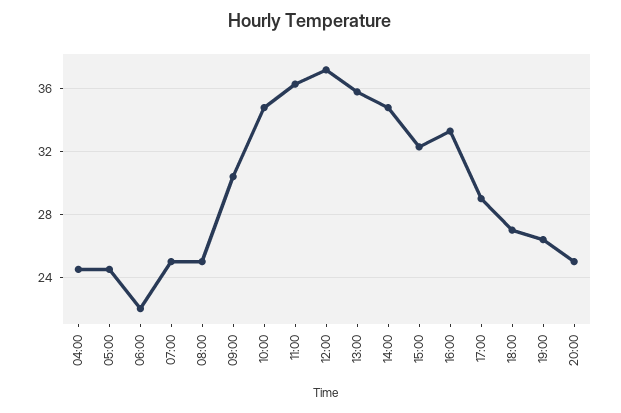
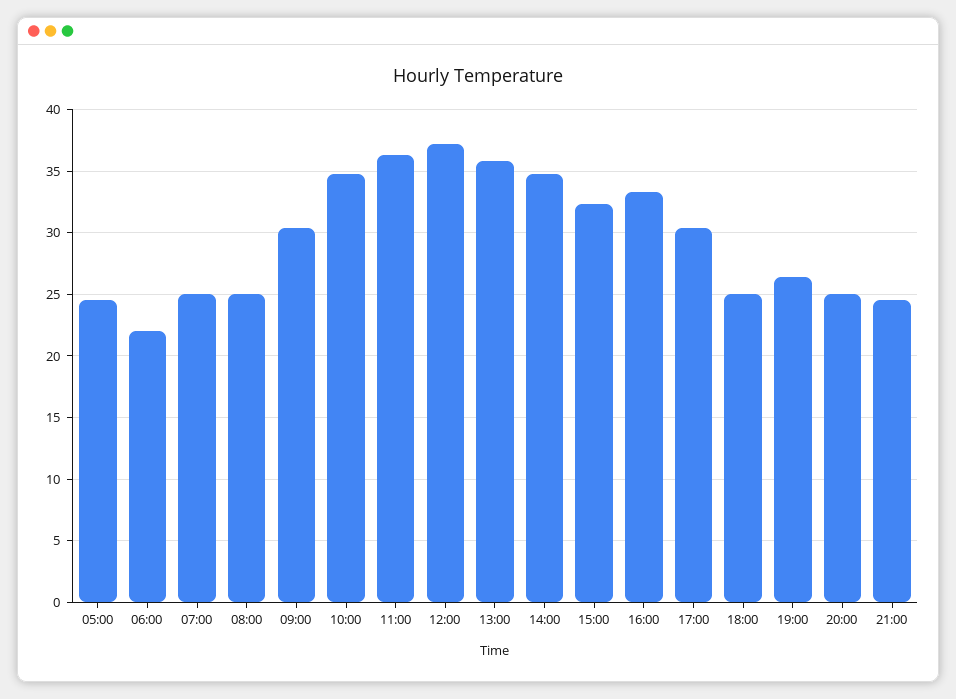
04:00: 24.5 -> none
17:00: 29 -> 30.5
18:00: 27 -> 25
21:00: none -> 24.5

